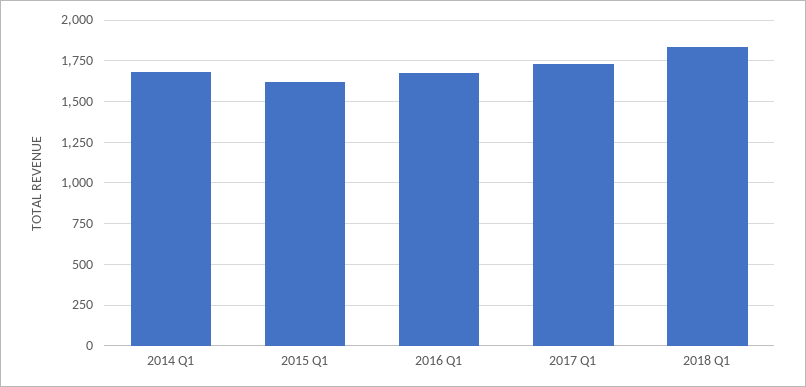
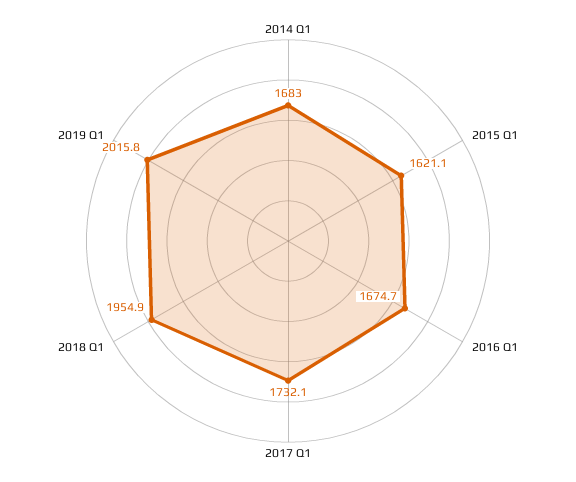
2018 Q1: 1850 -> 1954.9
2019 Q1: none -> 2015.8

